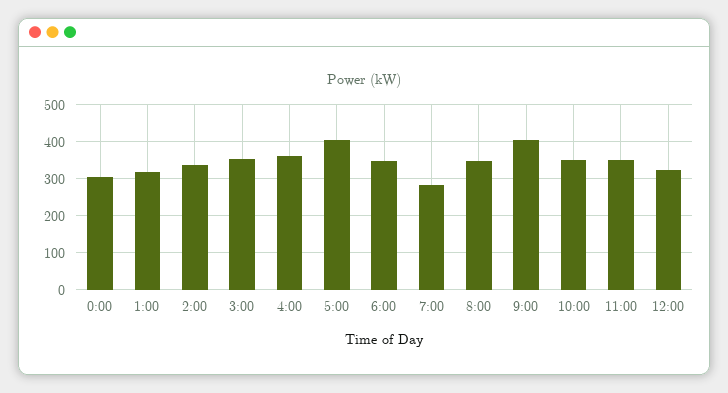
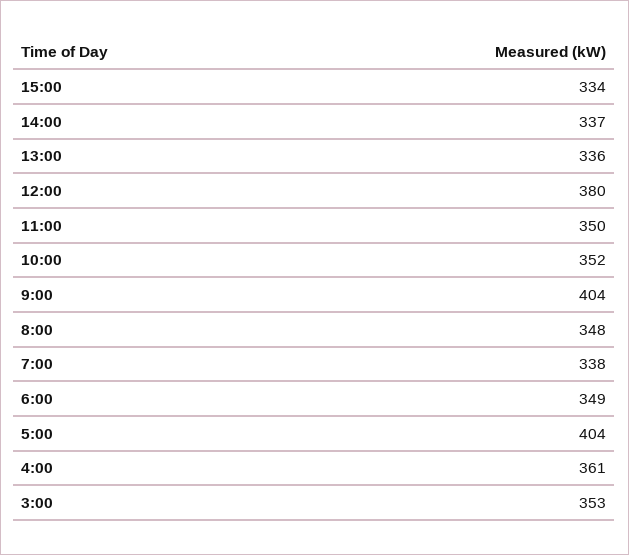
0:00: 300 -> none
1:00: 320 -> none
2:00: 340 -> none
7:00: 280 -> 338
12:00: 320 -> 380
15:00: none -> 334
14:00: none -> 337
13:00: none -> 336

